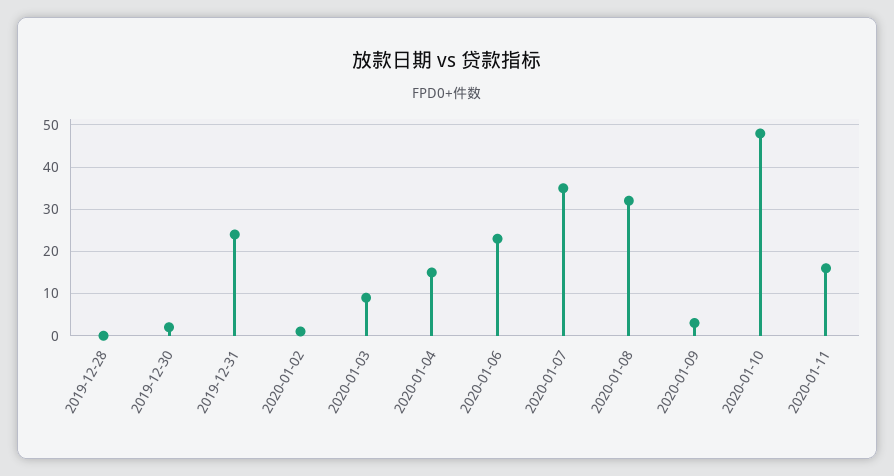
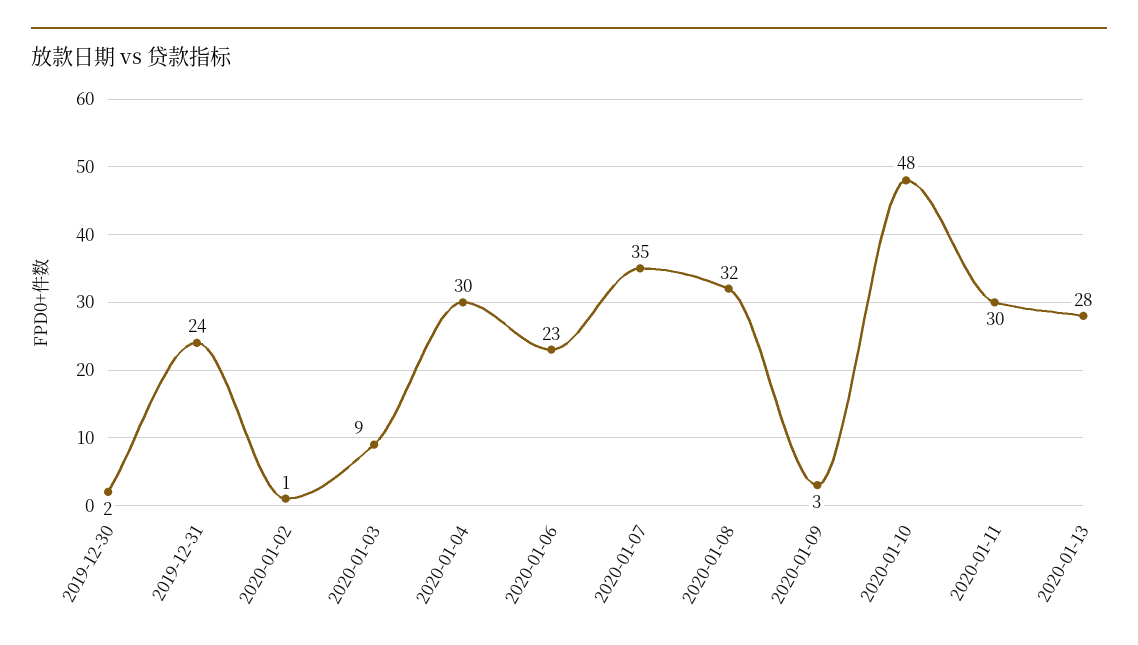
2019-12-28: 0 -> none
2020-01-04: 15 -> 30
2020-01-11: 15 -> 30
2020-01-13: none -> 28

